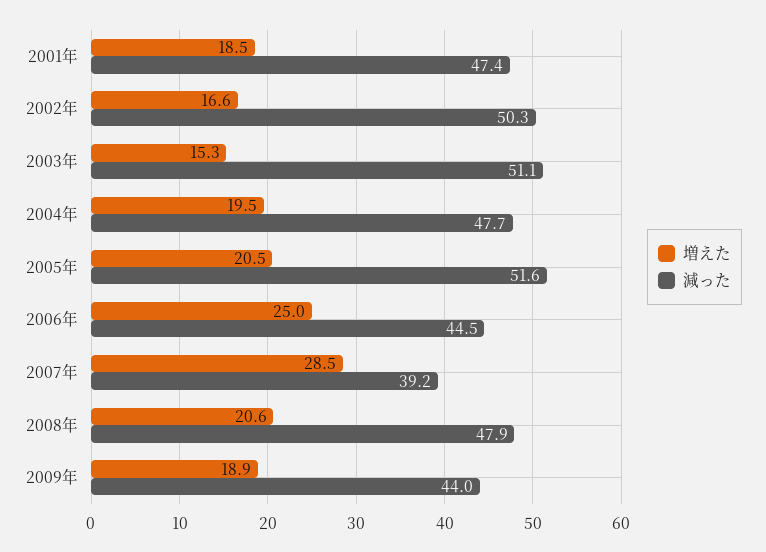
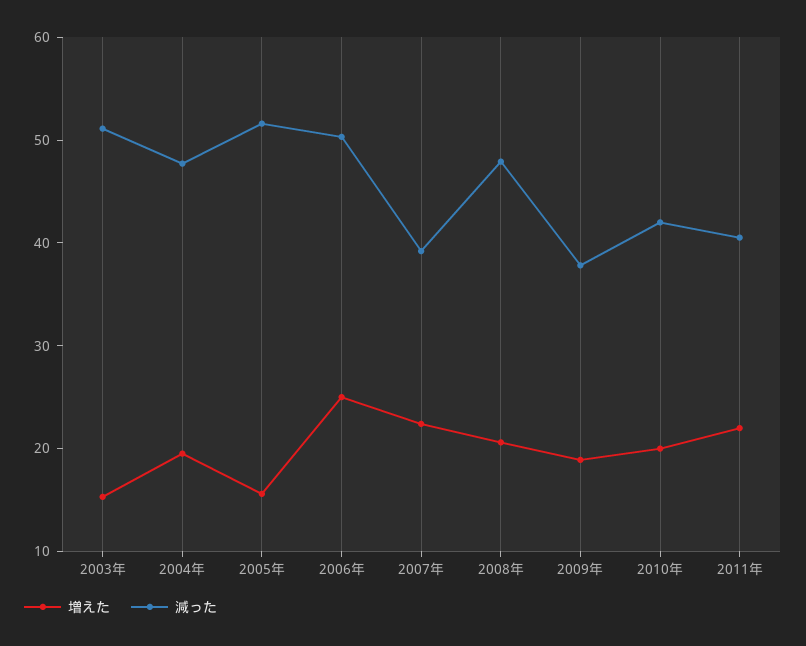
増えた, 2001年: 18.5 -> none
減った, 2001年: 47.4 -> none
増えた, 2002年: 16.6 -> none
減った, 2002年: 50.3 -> none
増えた, 2005年: 20.5 -> 16
減った, 2006年: 44.5 -> 50
増えた, 2007年: 28.5 -> 22
減った, 2009年: 44 -> 38
増えた, 2010年: none -> 20
減った, 2010年: none -> 42
増えた, 2011年: none -> 22
減った, 2011年: none -> 40

